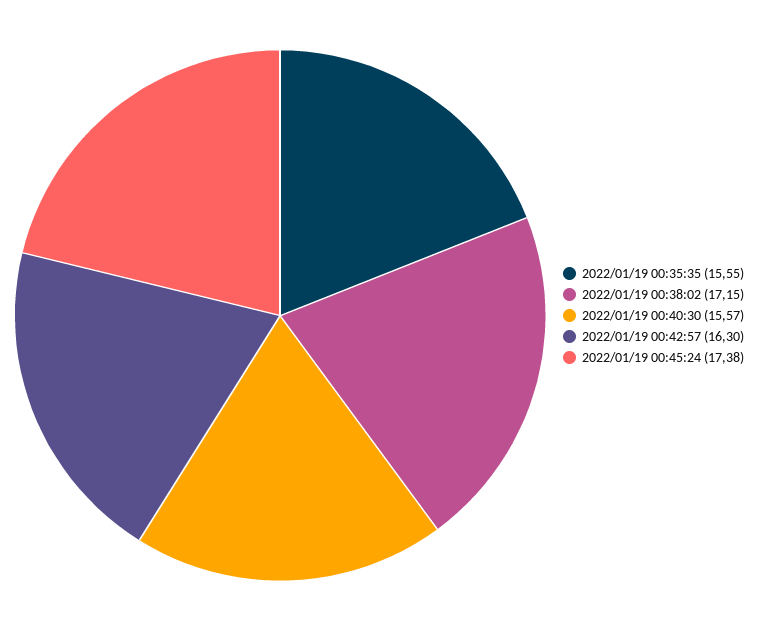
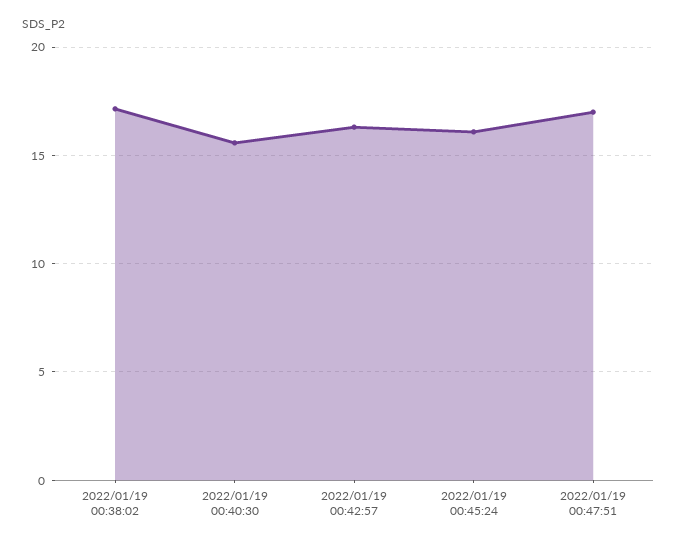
2022/01/19 00:35:35: 15.55 -> none
2022/01/19 00:45:24: 17.38 -> 16
2022/01/19 00:47:51: none -> 17

